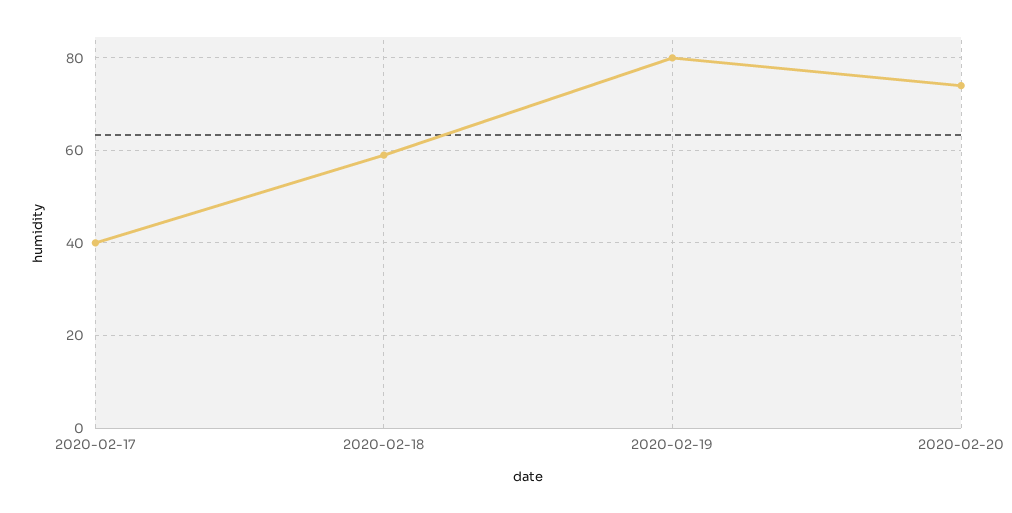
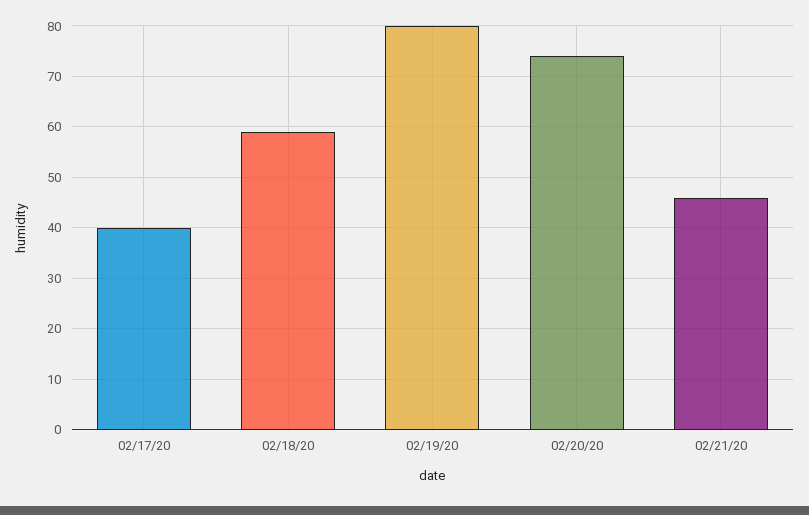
02/21/20: none -> 45

